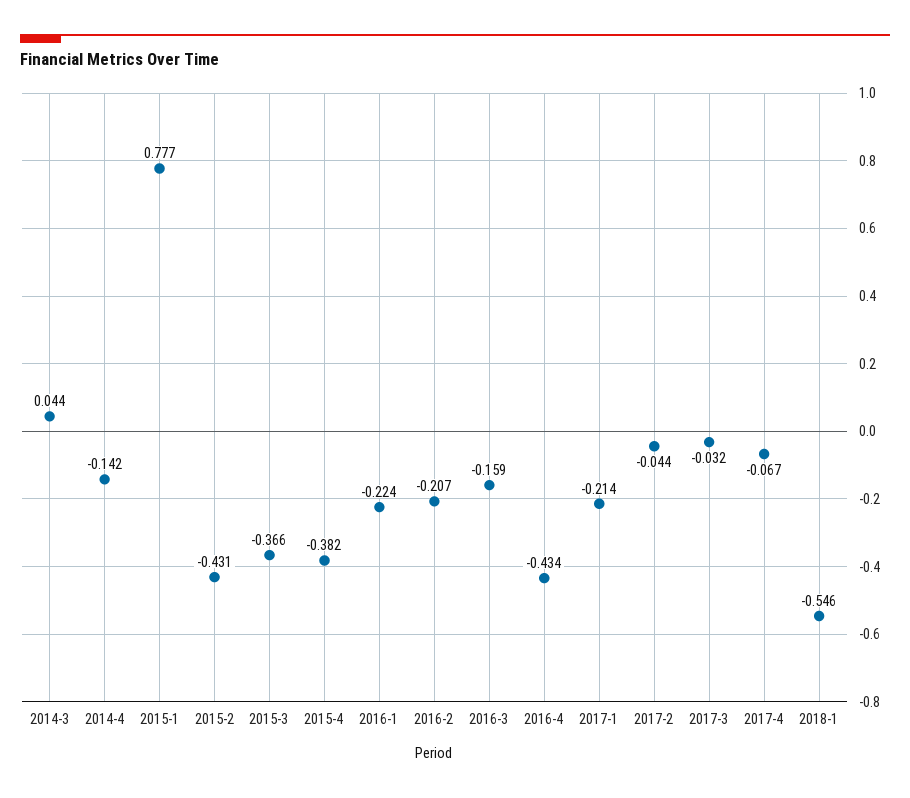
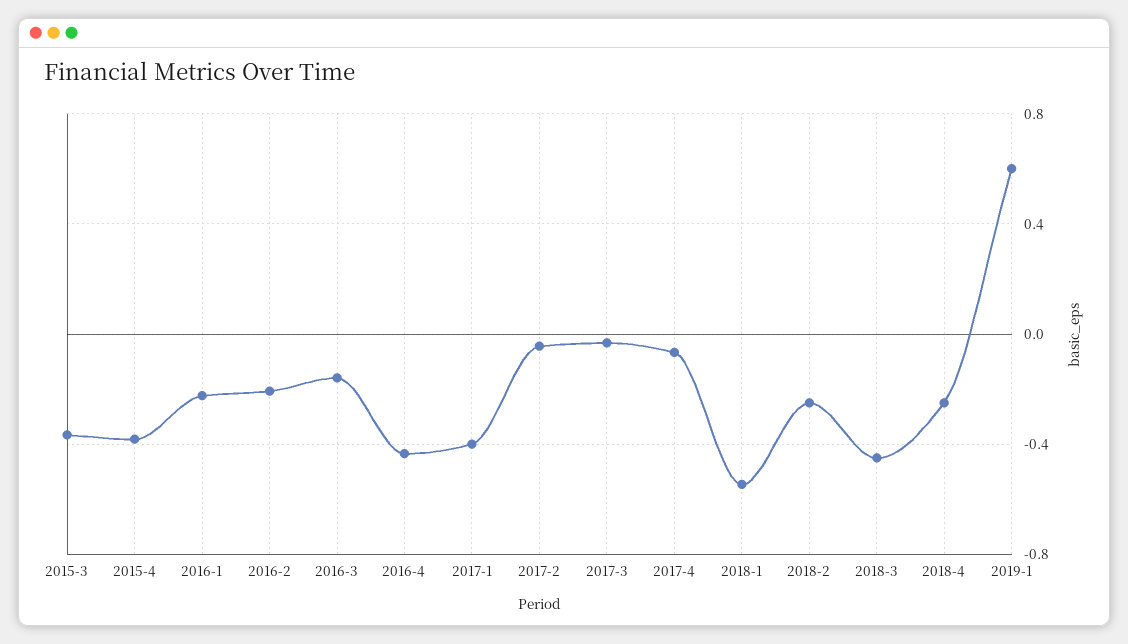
2014-3: 0.044 -> none
2014-4: -0.142 -> none
2015-1: 0.777 -> none
2015-2: -0.431 -> none
2017-1: -0.214 -> -0.4
2018-2: none -> -0.25
2018-3: none -> -0.45
2018-4: none -> -0.25
2019-1: none -> 0.6

